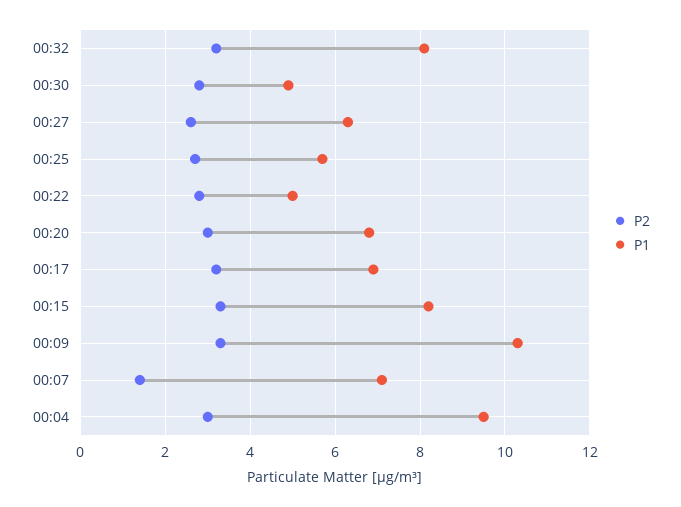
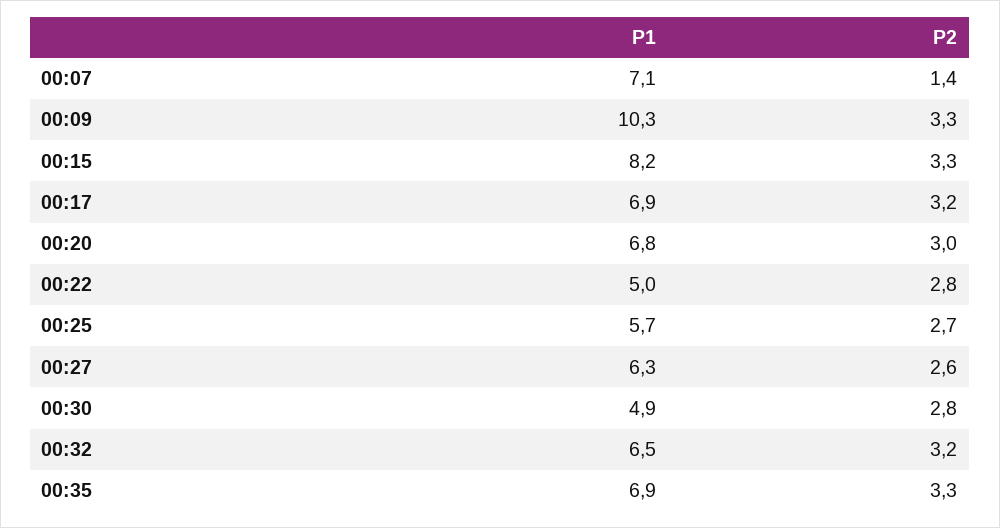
P1, 00:32: 8 -> 6.5
P2, 00:04: 3 -> none
P1, 00:04: 9.5 -> none
P1, 00:35: none -> 6.9
P2, 00:35: none -> 3.3

